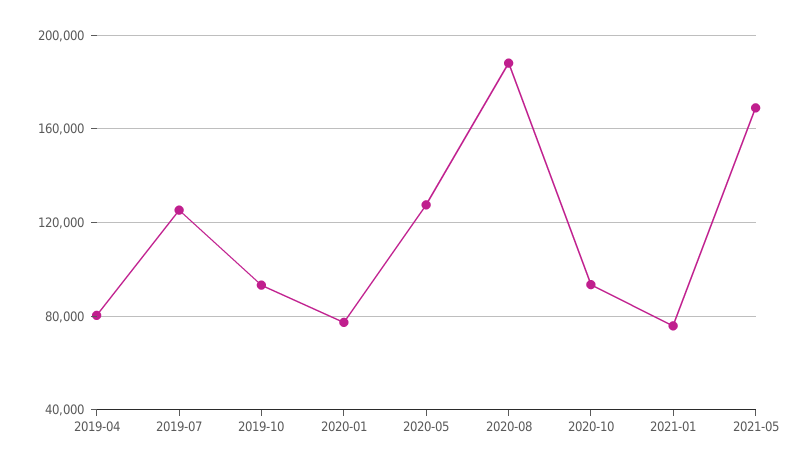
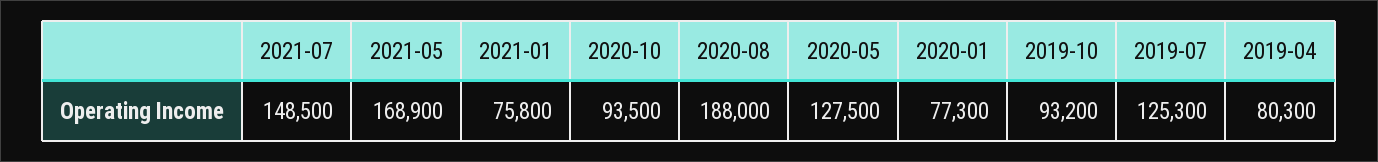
2021-07: none -> 148500

